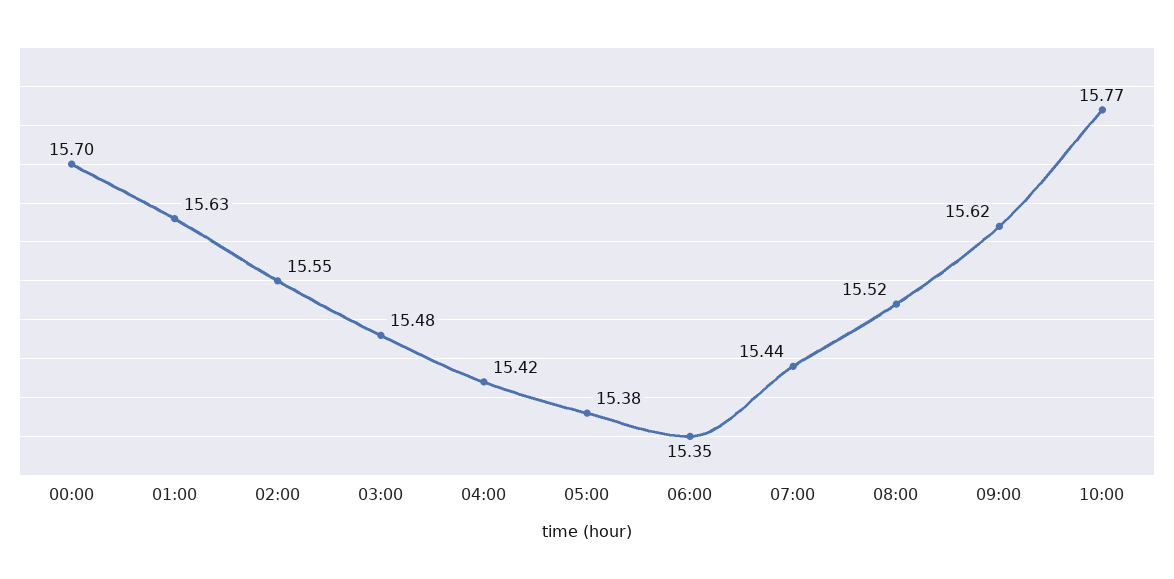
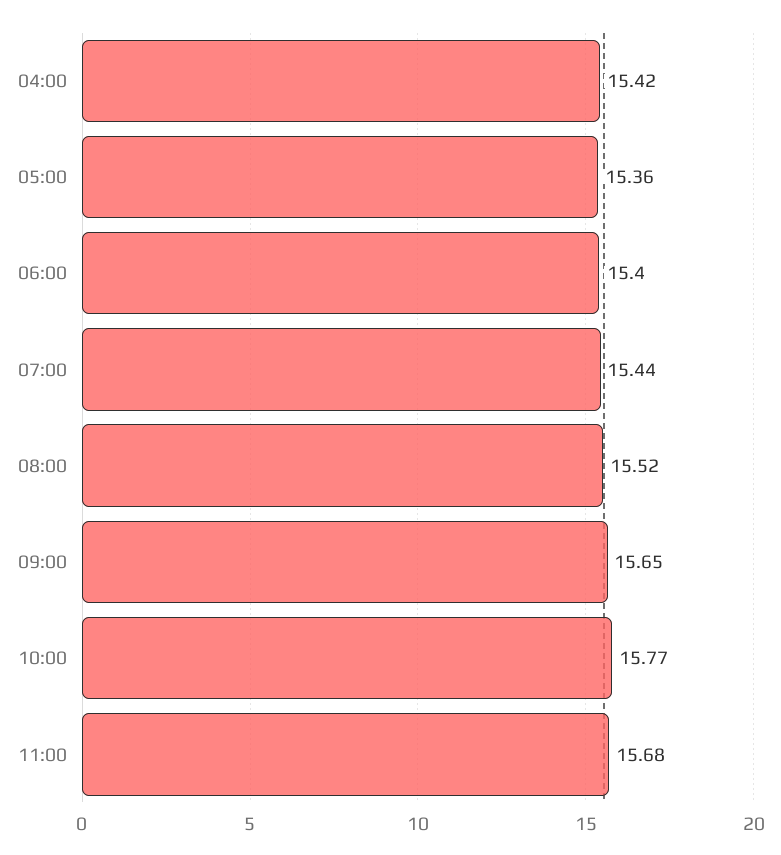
00:00: 15.7 -> none
01:00: 15.63 -> none
02:00: 15.55 -> none
03:00: 15.48 -> none
05:00: 15.38 -> 15.36
06:00: 15.35 -> 15.4
09:00: 15.62 -> 15.65
11:00: none -> 15.68

